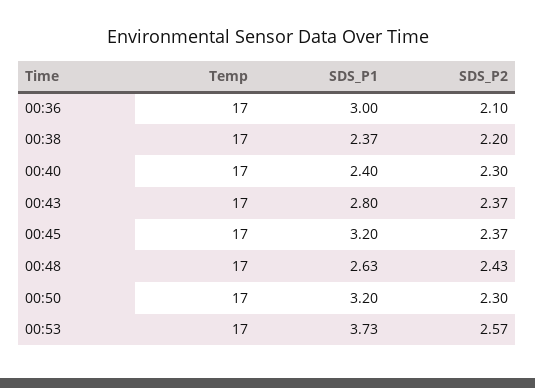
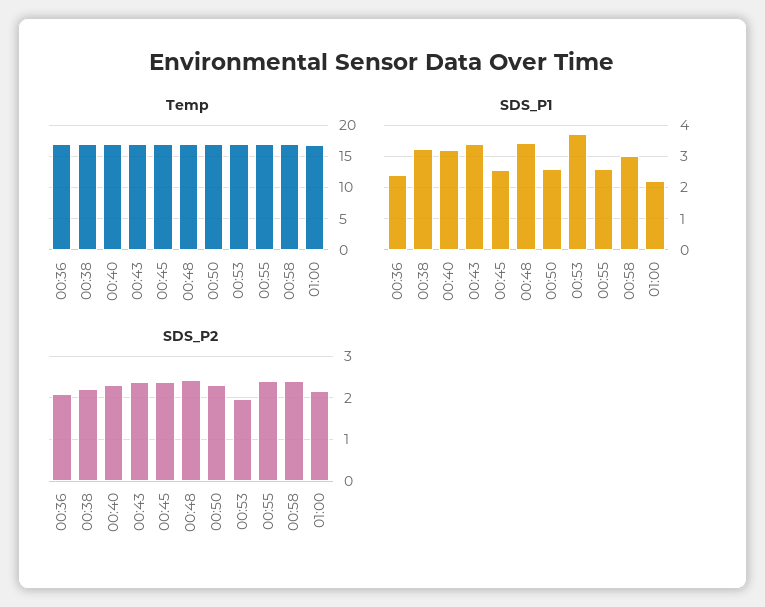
SDS_P1, 00:36: 3 -> 2.4
SDS_P1, 00:38: 2.37 -> 3.2
SDS_P1, 00:40: 2.4 -> 3.2
SDS_P1, 00:43: 2.8 -> 3.4
SDS_P1, 00:45: 3.2 -> 2.6
SDS_P1, 00:48: 2.63 -> 3.4
SDS_P1, 00:50: 3.2 -> 2.6
SDS_P2, 00:53: 2.57 -> 2
Temp, 00:55: none -> 17
Temp, 00:58: none -> 17
Temp, 01:00: none -> 17
SDS_P1, 00:55: none -> 2.6
SDS_P1, 00:58: none -> 3
SDS_P1, 01:00: none -> 2.2
SDS_P2, 00:55: none -> 2.4
SDS_P2, 00:58: none -> 2.4
SDS_P2, 01:00: none -> 2.2

